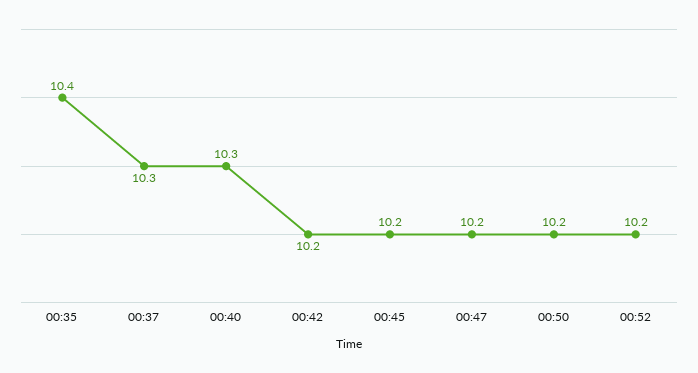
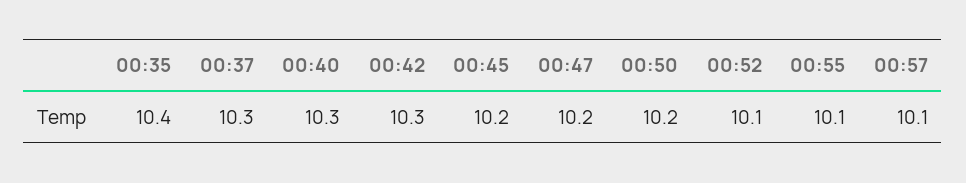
00:42: 10.2 -> 10.3
00:52: 10.2 -> 10.1
00:55: none -> 10.1
00:57: none -> 10.1

